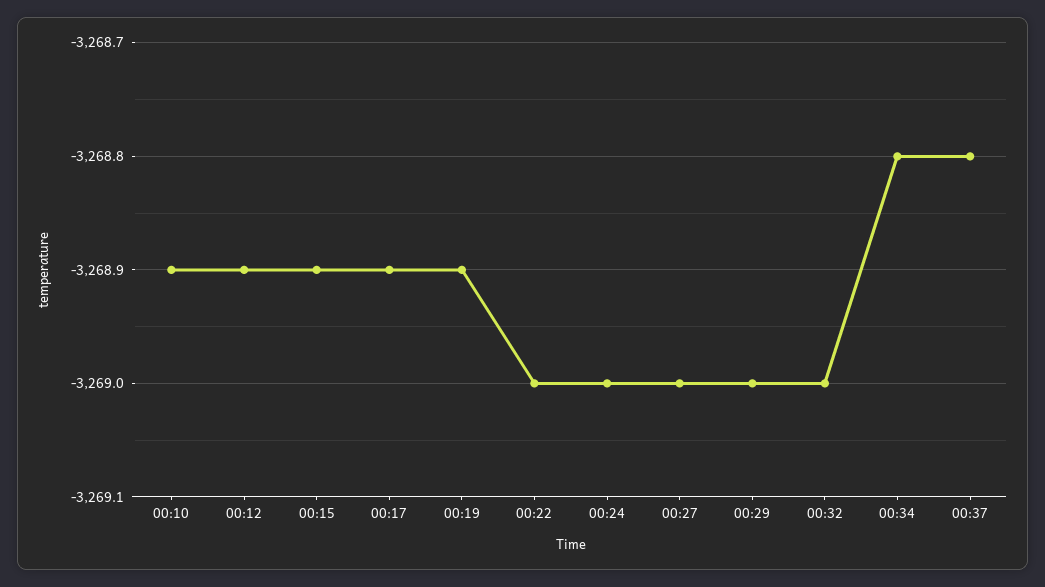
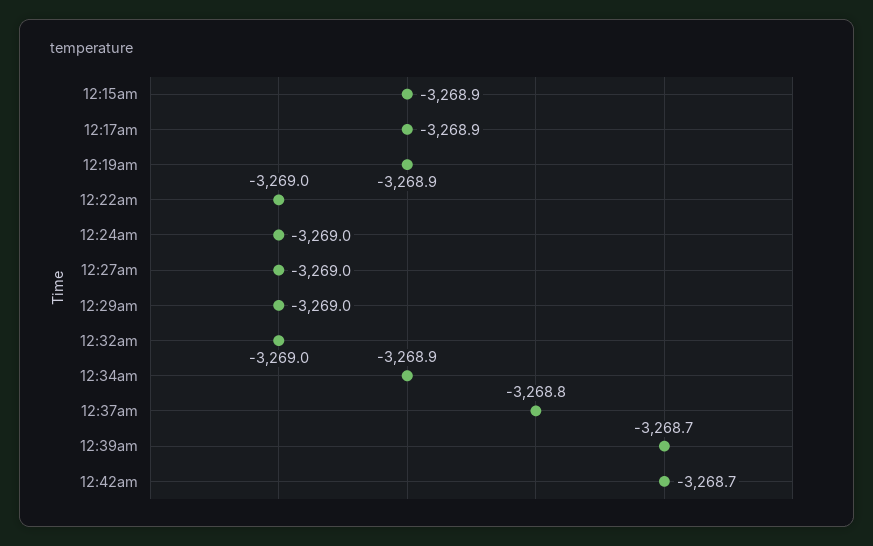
00:10: -3268.9 -> none
00:12: -3268.9 -> none
00:34: -3268.8 -> -3268.9
12:39am: none -> -3268.7
12:42am: none -> -3268.7

